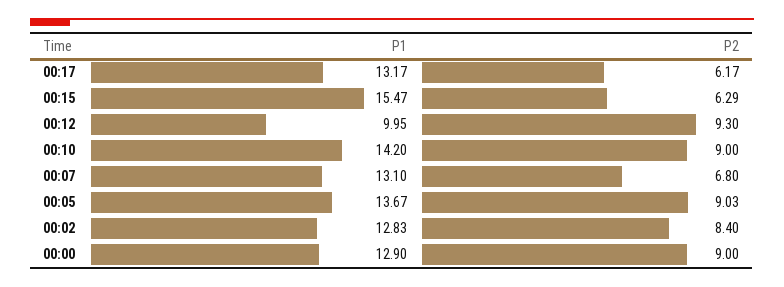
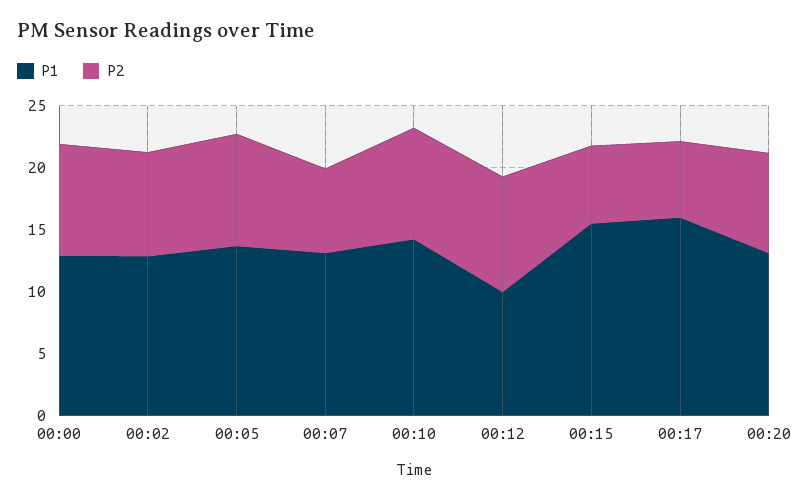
P1, 00:17: 13.17 -> 16
P1, 00:20: none -> 13
P2, 00:20: none -> 8

